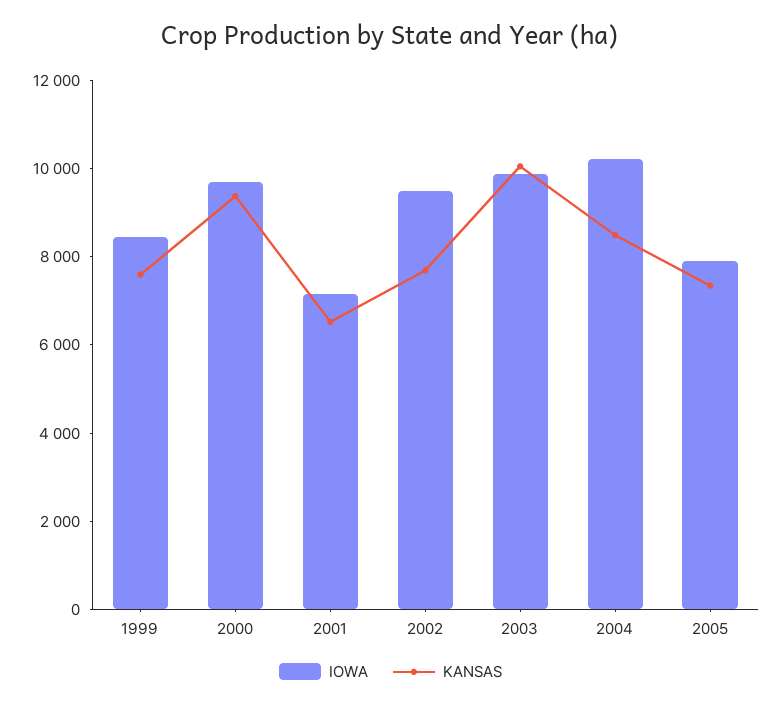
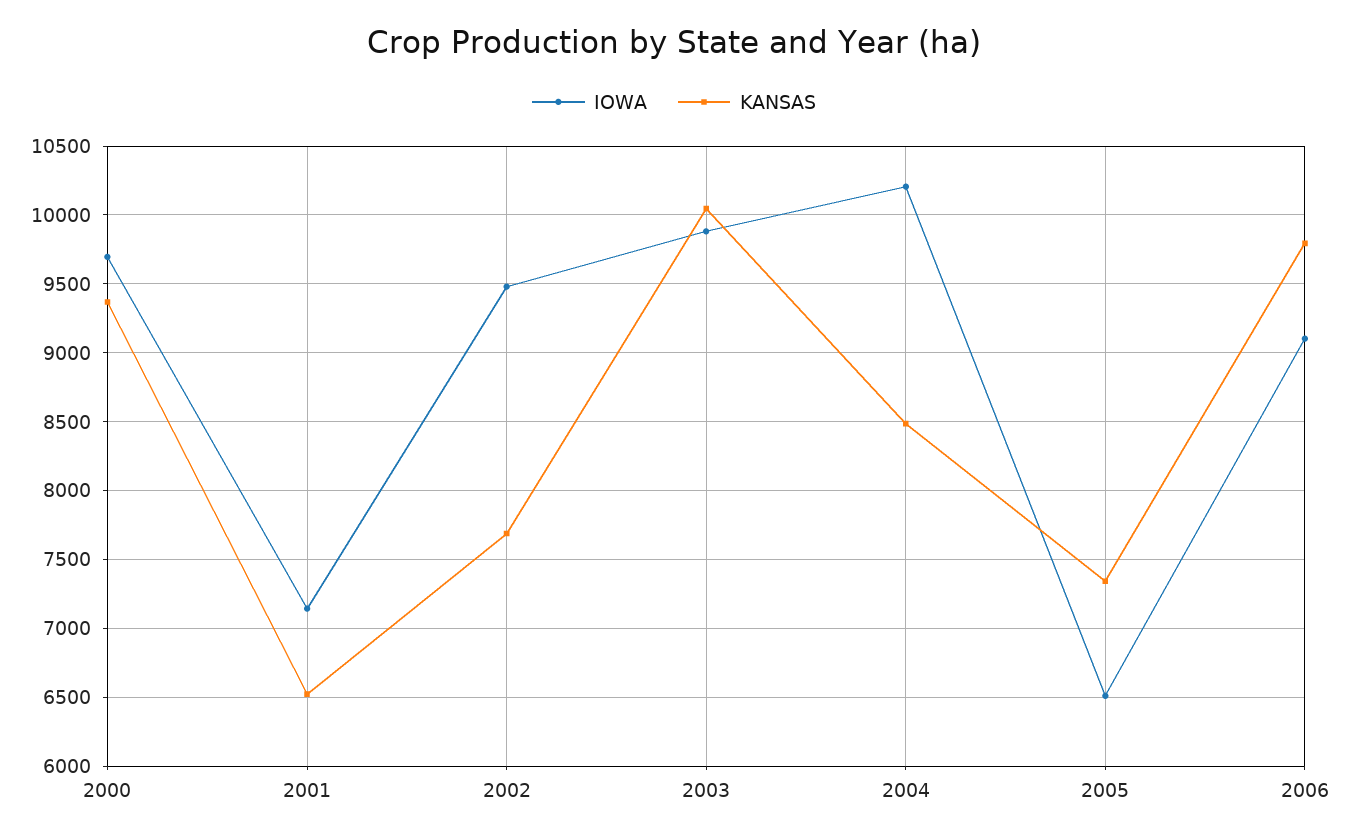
IOWA, 1999: 8500 -> none
KANSAS, 1999: 7500 -> none
IOWA, 2005: 8000 -> 6500
IOWA, 2006: none -> 9100
KANSAS, 2006: none -> 9800

